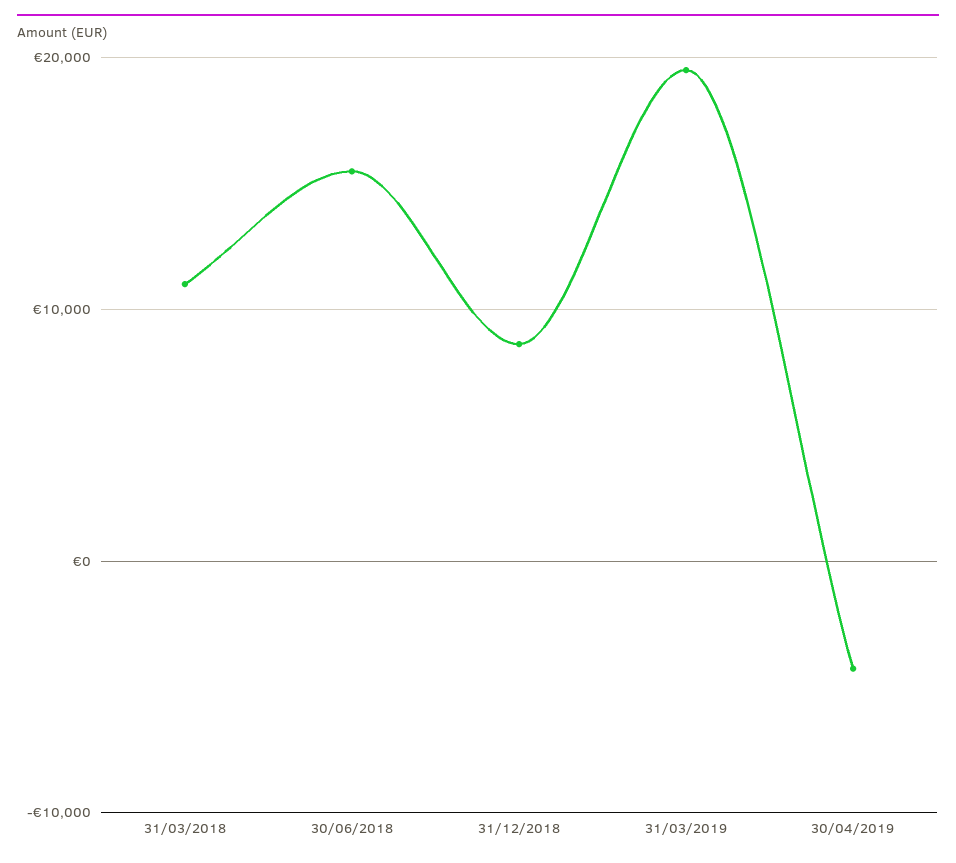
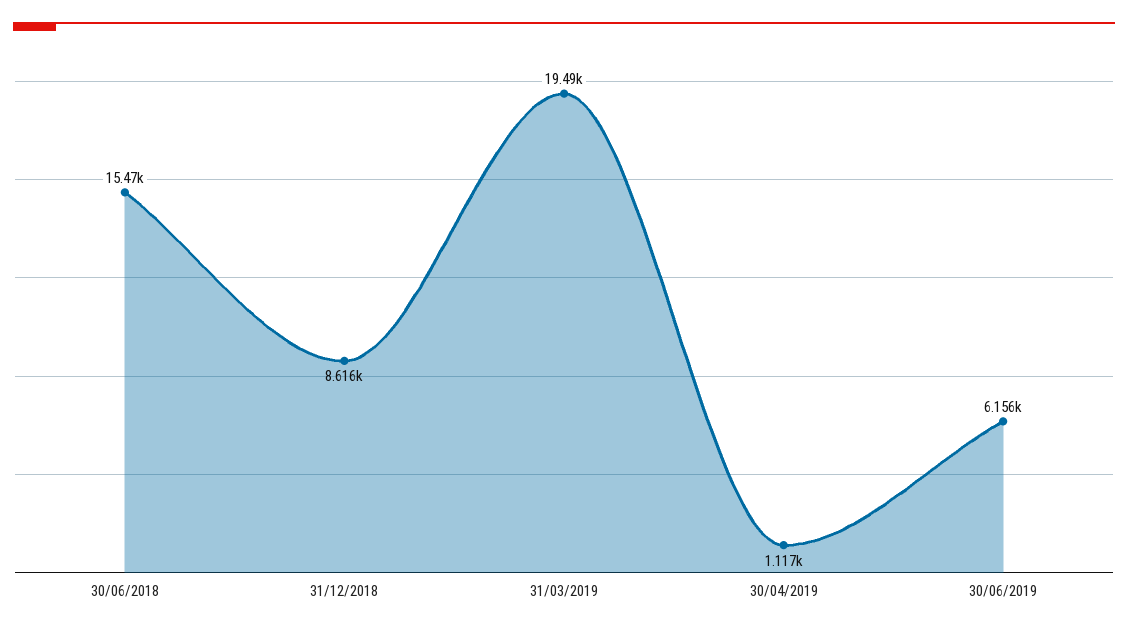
31/03/2018: 11000 -> none
30/04/2019: -4000 -> 1117
30/06/2019: none -> 6156

